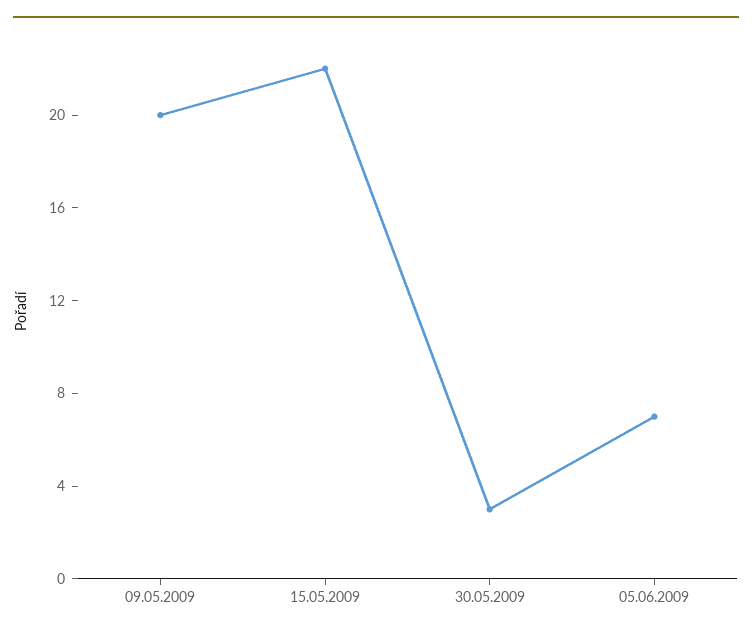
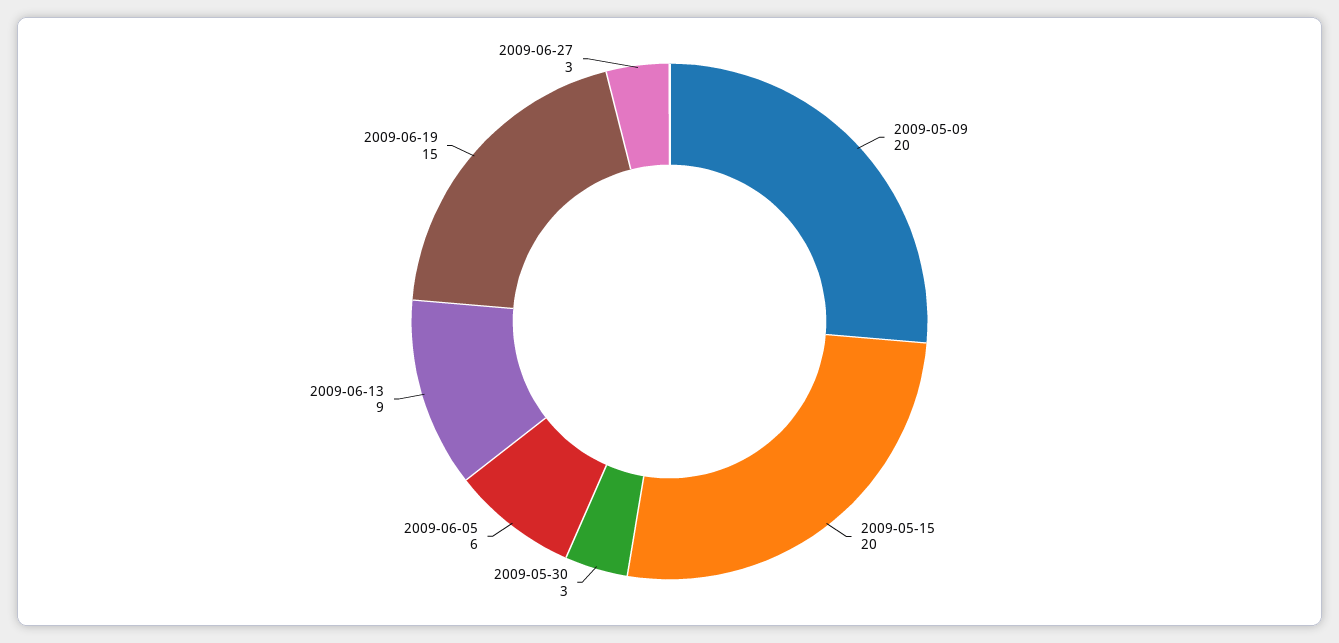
15.05.2009: 22 -> 20
05.06.2009: 7 -> 6
2009-06-13: none -> 9
2009-06-19: none -> 15
2009-06-27: none -> 3

